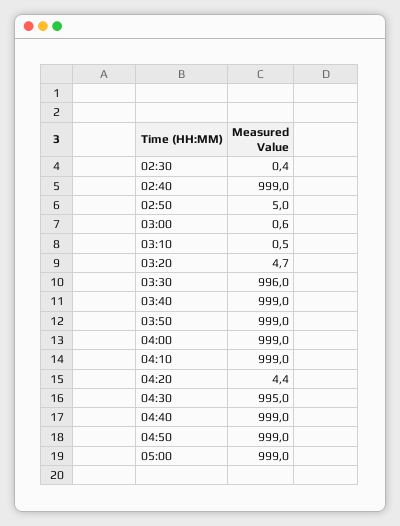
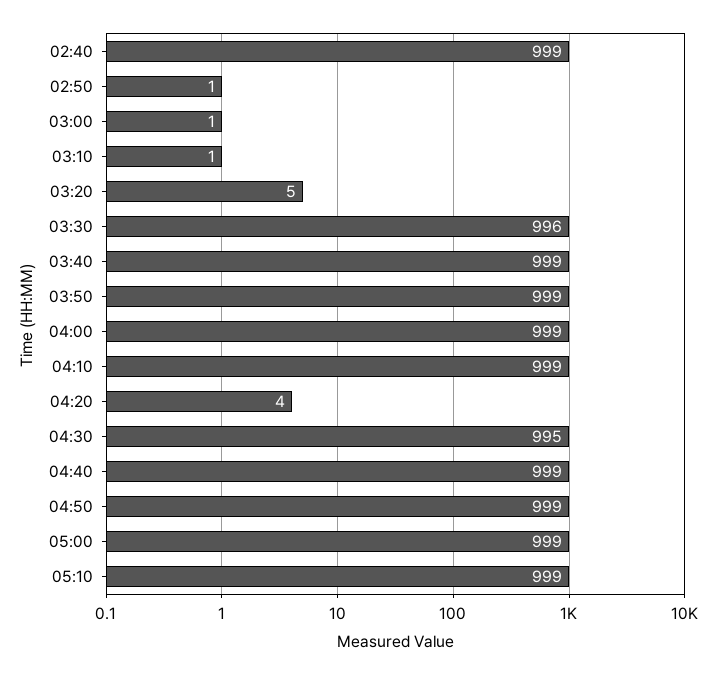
02:30: 0.4 -> none
02:50: 5 -> 1
05:10: none -> 999

